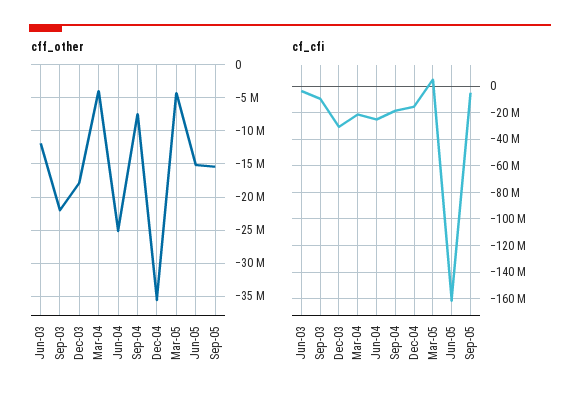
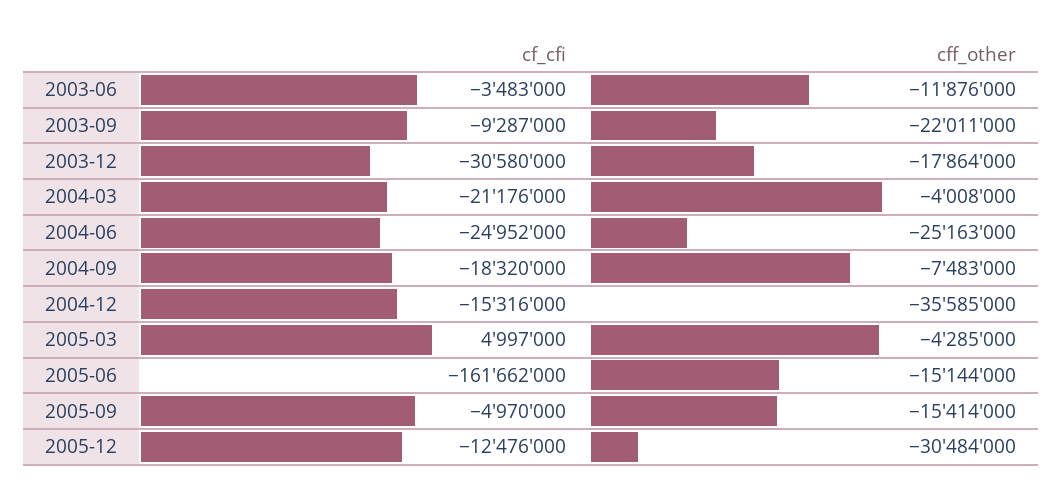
cf_cfi, 2005-12: none -> -12476000
cff_other, 2005-12: none -> -30484000

